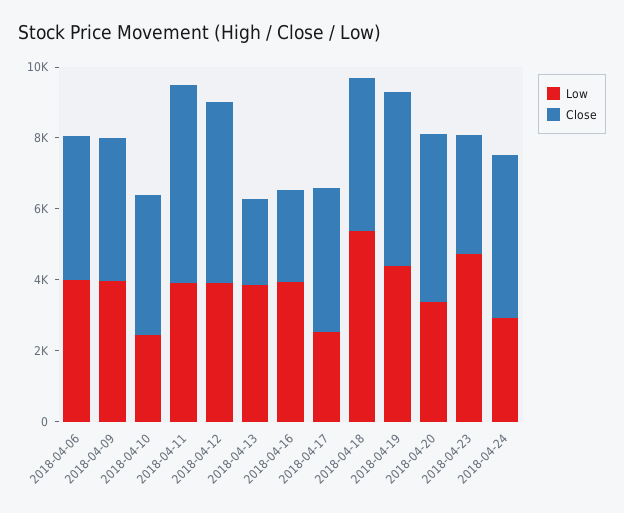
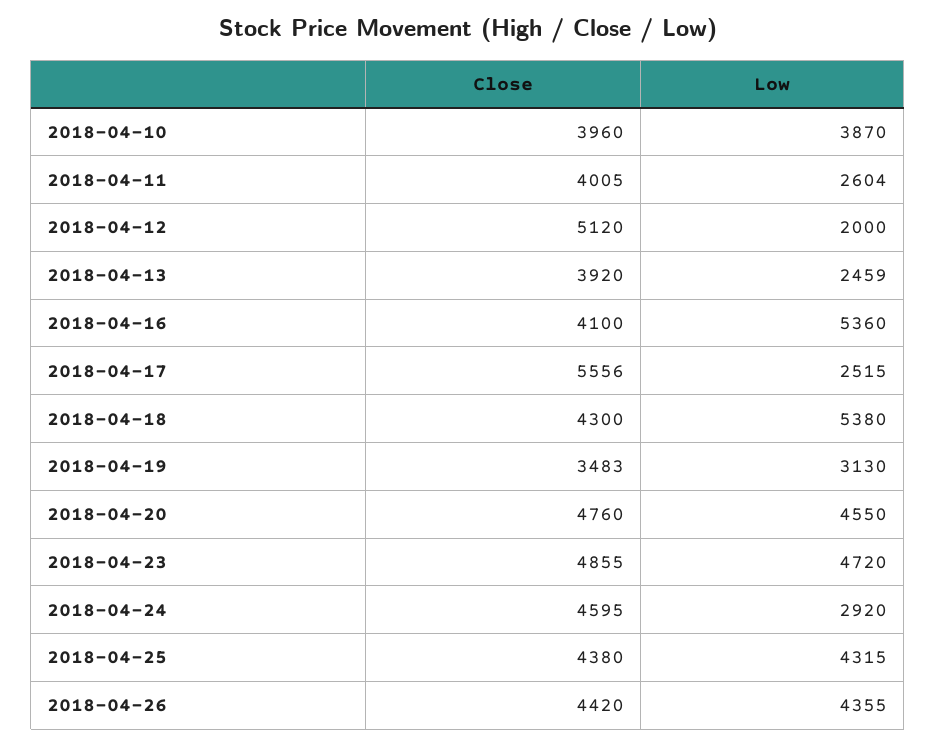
Low, 2018-04-06: 4000 -> none
Close, 2018-04-06: 4000 -> none
Low, 2018-04-09: 4000 -> none
Close, 2018-04-09: 4000 -> none
Low, 2018-04-10: 2500 -> 3870
Low, 2018-04-11: 4000 -> 2604
Close, 2018-04-11: 5500 -> 4005
Low, 2018-04-12: 4000 -> 2000
Low, 2018-04-13: 4000 -> 2459
Close, 2018-04-13: 2500 -> 3920
Low, 2018-04-16: 4000 -> 5360
Close, 2018-04-16: 2500 -> 4100
Close, 2018-04-17: 4000 -> 5556
Low, 2018-04-19: 4500 -> 3130
Close, 2018-04-19: 5000 -> 3483
Low, 2018-04-20: 3500 -> 4550
Close, 2018-04-23: 3500 -> 4855
Close, 2018-04-25: none -> 4380
Low, 2018-04-25: none -> 4315
Close, 2018-04-26: none -> 4420
Low, 2018-04-26: none -> 4355

